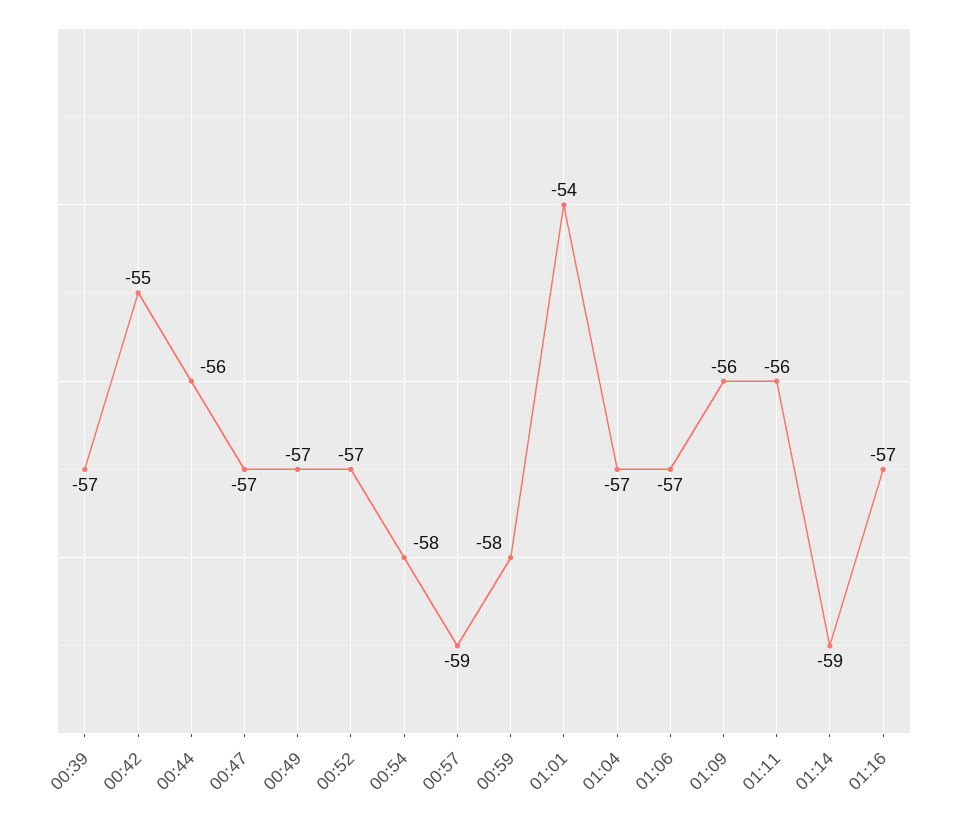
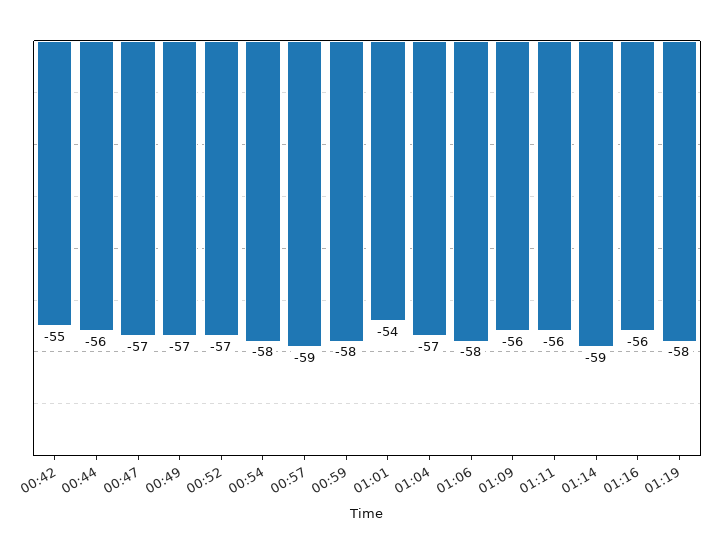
00:39: -57 -> none
01:06: -57 -> -58
01:16: -57 -> -56
01:19: none -> -58

